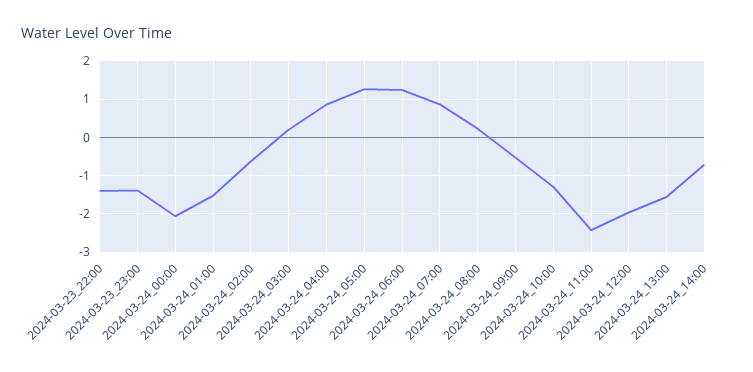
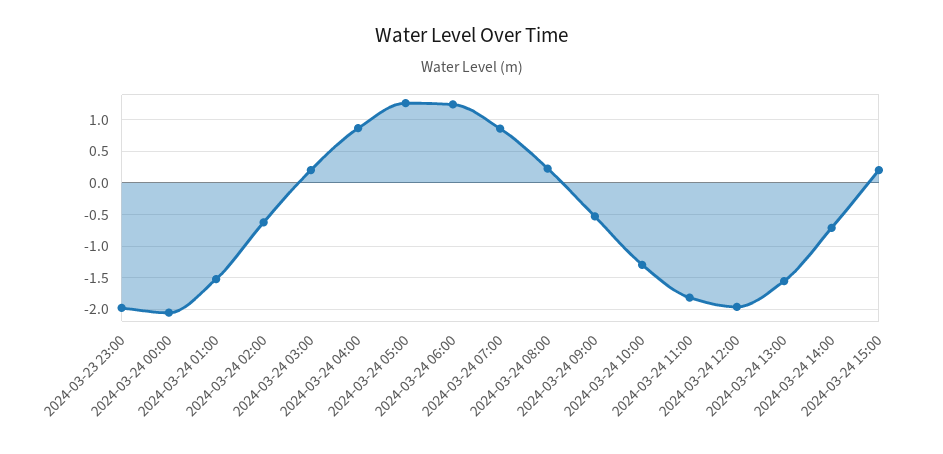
2024-03-23_22:00: -1.4 -> none
2024-03-23_23:00: -1.4 -> -2
2024-03-24_11:00: -2.4 -> -1.8
2024-03-24 15:00: none -> 0.2

